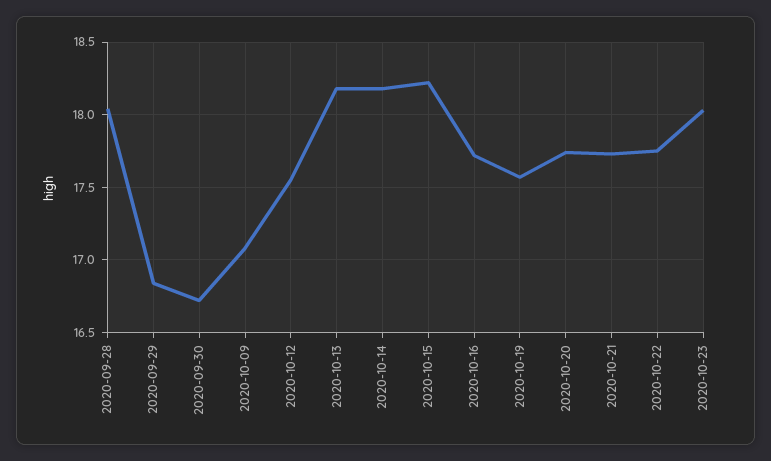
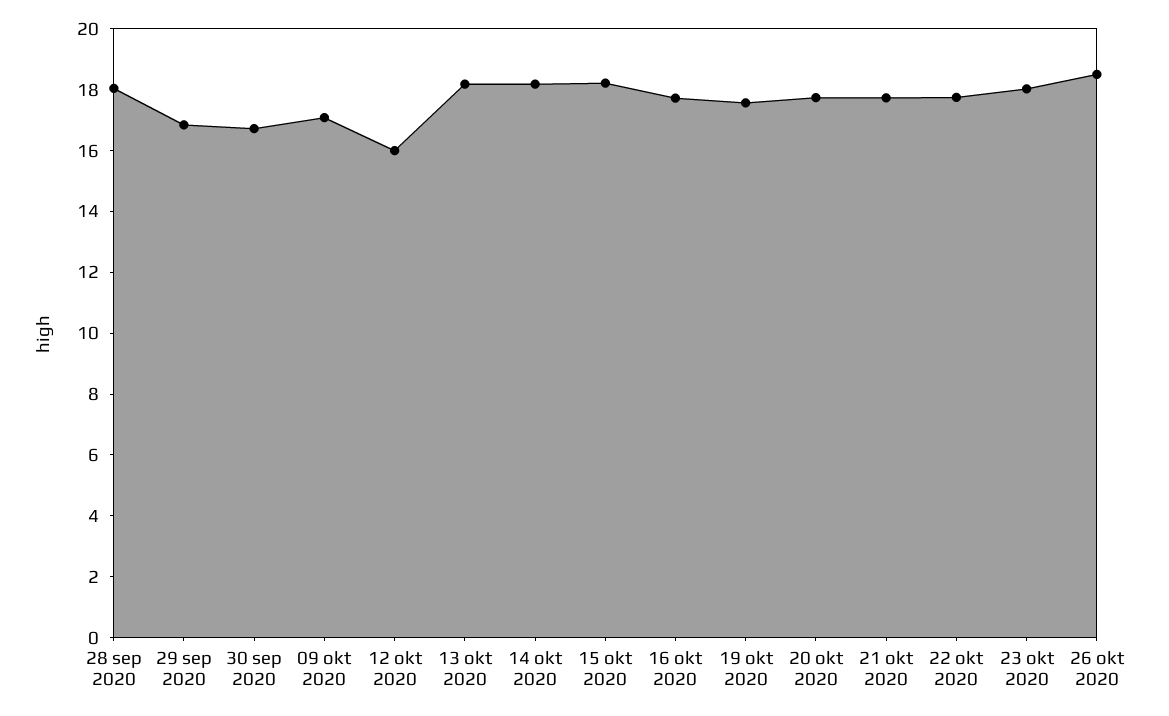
2020-10-12: 17.55 -> 16
26 okt 2020: none -> 18.5

